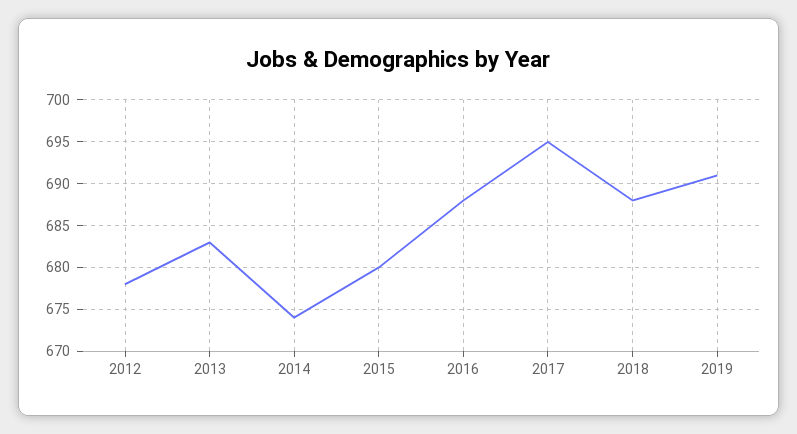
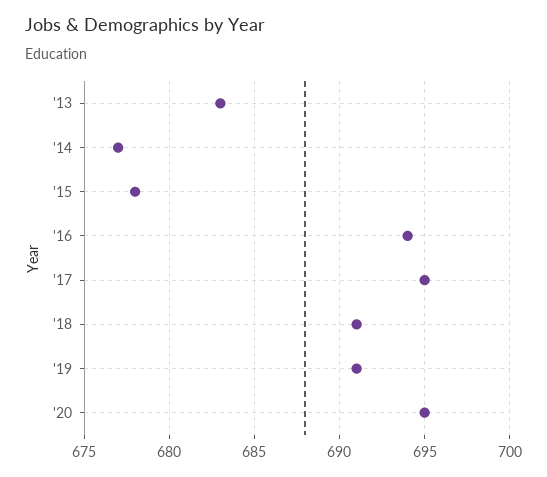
2012: 678 -> none
2014: 674 -> 677
2015: 680 -> 678
2016: 688 -> 694
2018: 688 -> 691
'20: none -> 695

